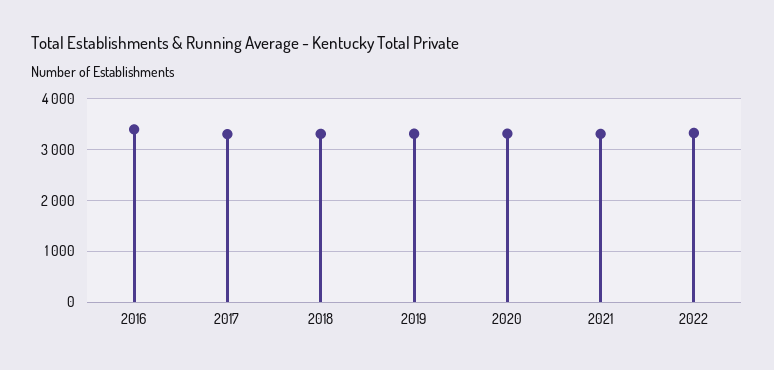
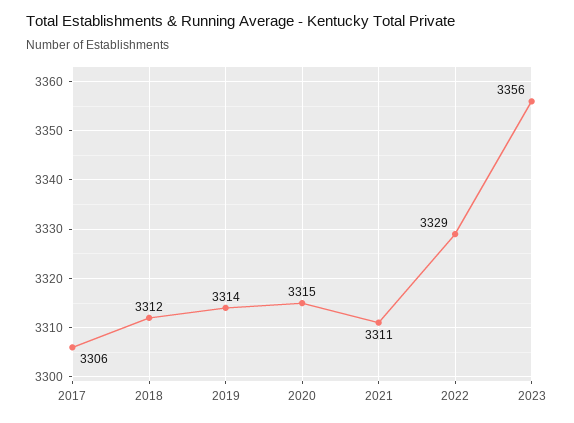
2016: 3400 -> none
2023: none -> 3356

